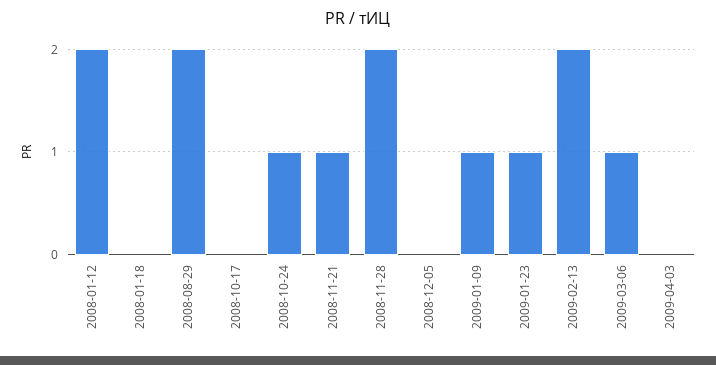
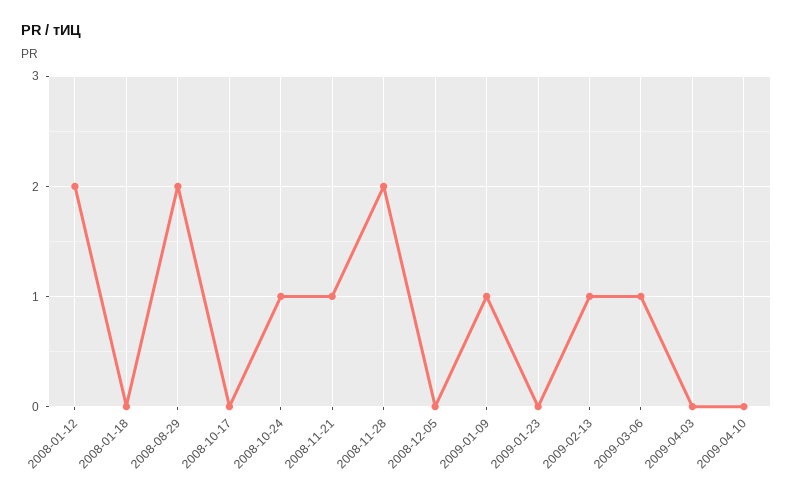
2009-01-23: 1 -> 0
2009-02-13: 2 -> 1
2009-04-10: none -> 0

